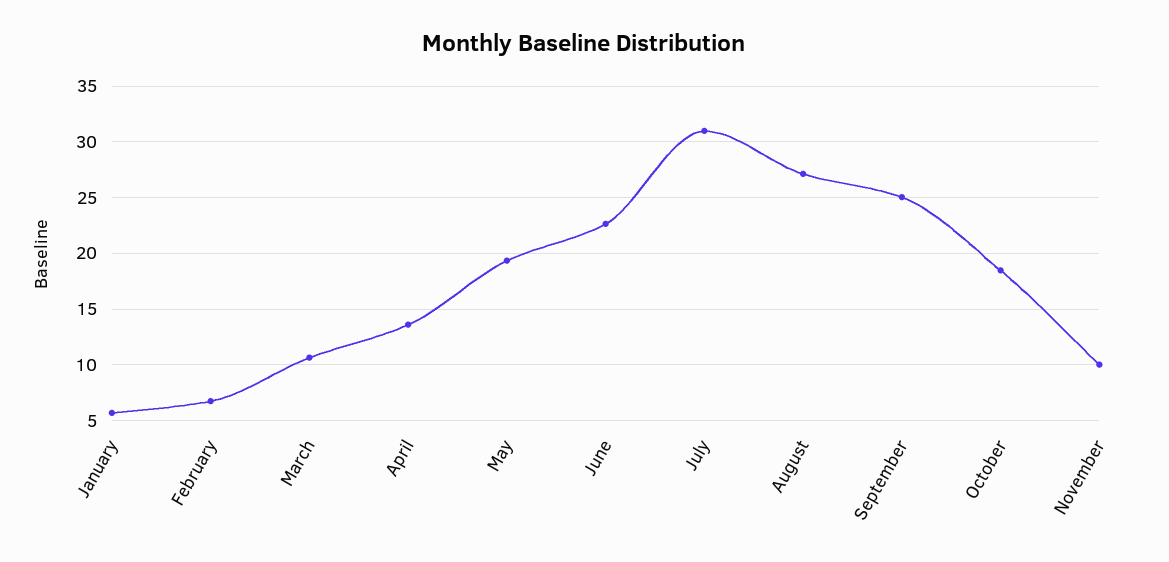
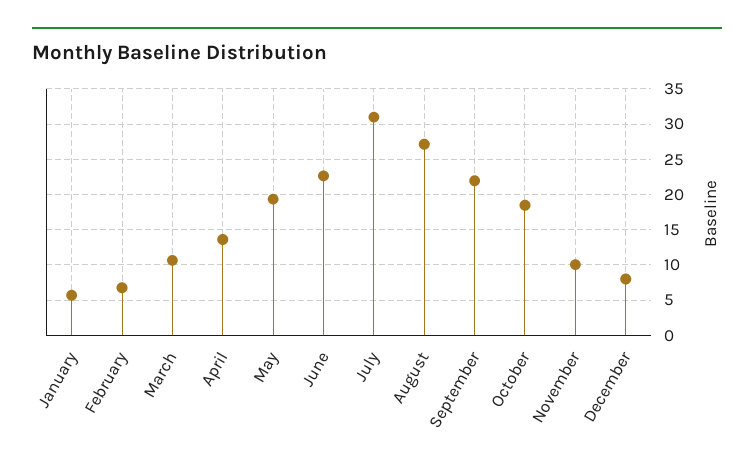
September: 25 -> 22
December: none -> 8

